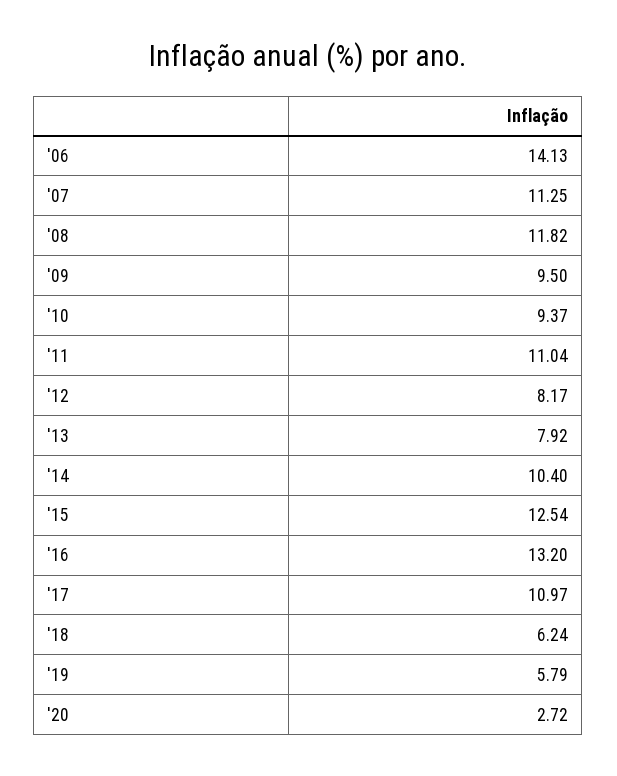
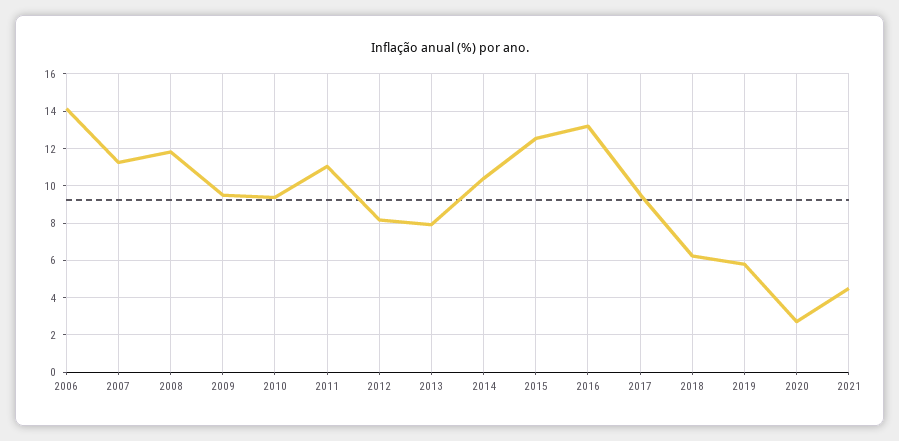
'17: 10.97 -> 9.5
2021: none -> 4.5

